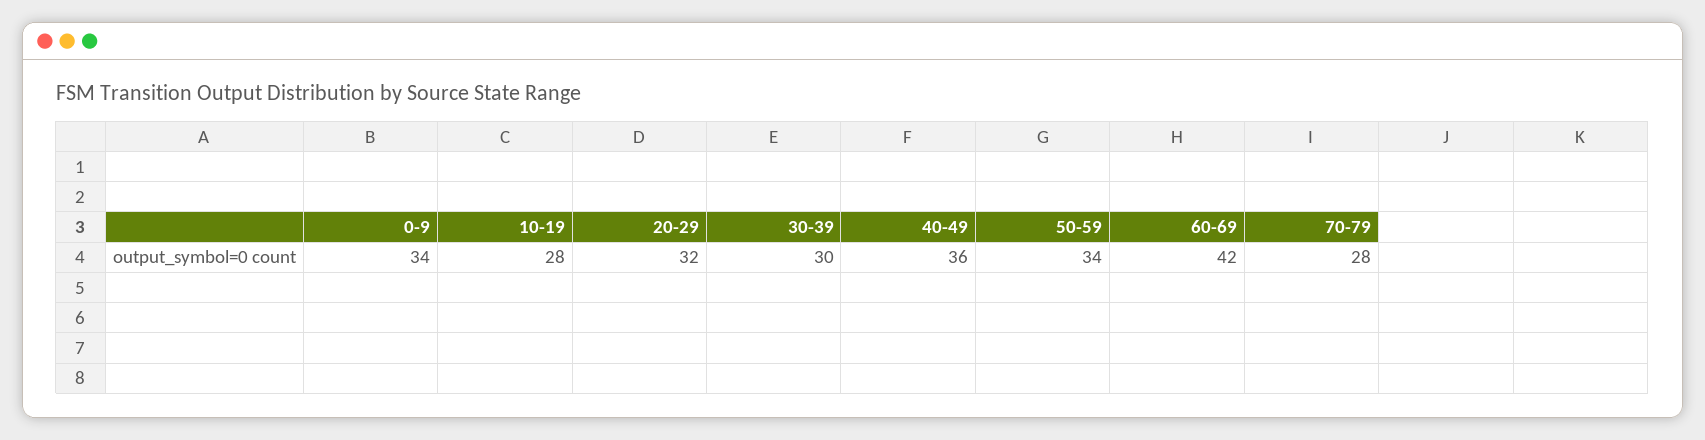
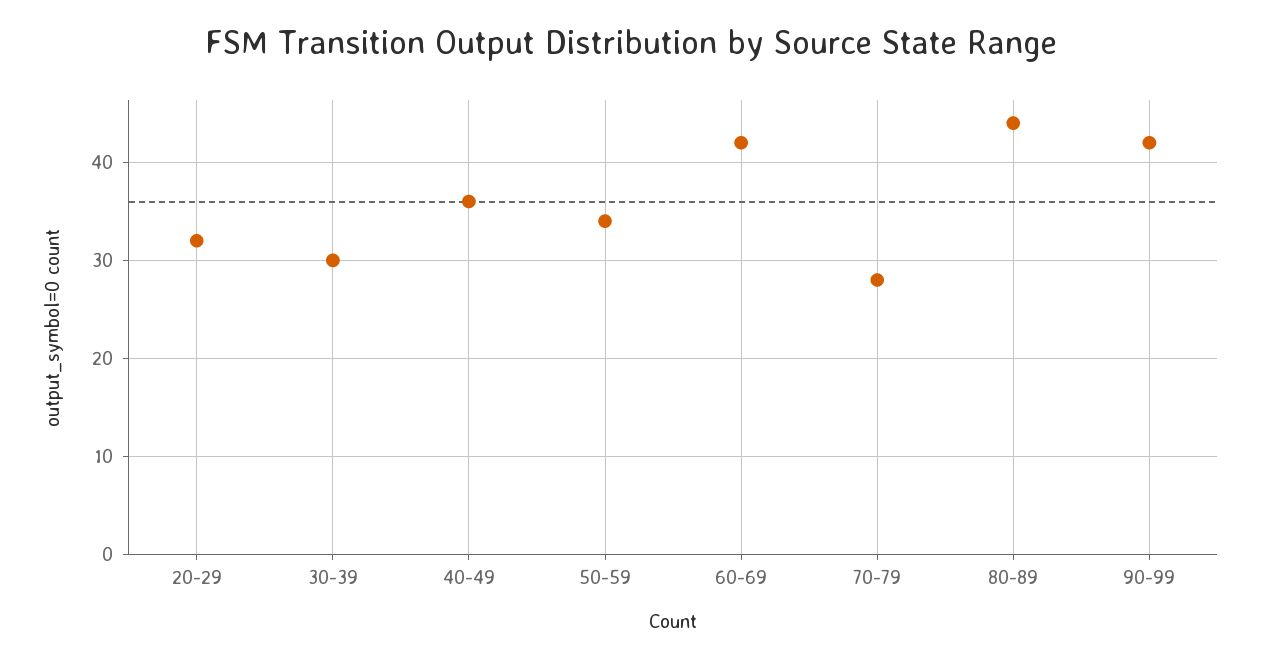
0-9: 34 -> none
10-19: 28 -> none
80-89: none -> 44
90-99: none -> 42

